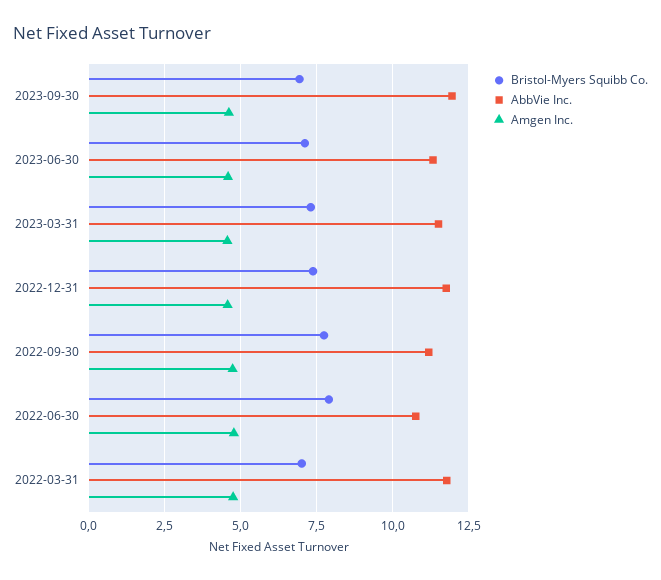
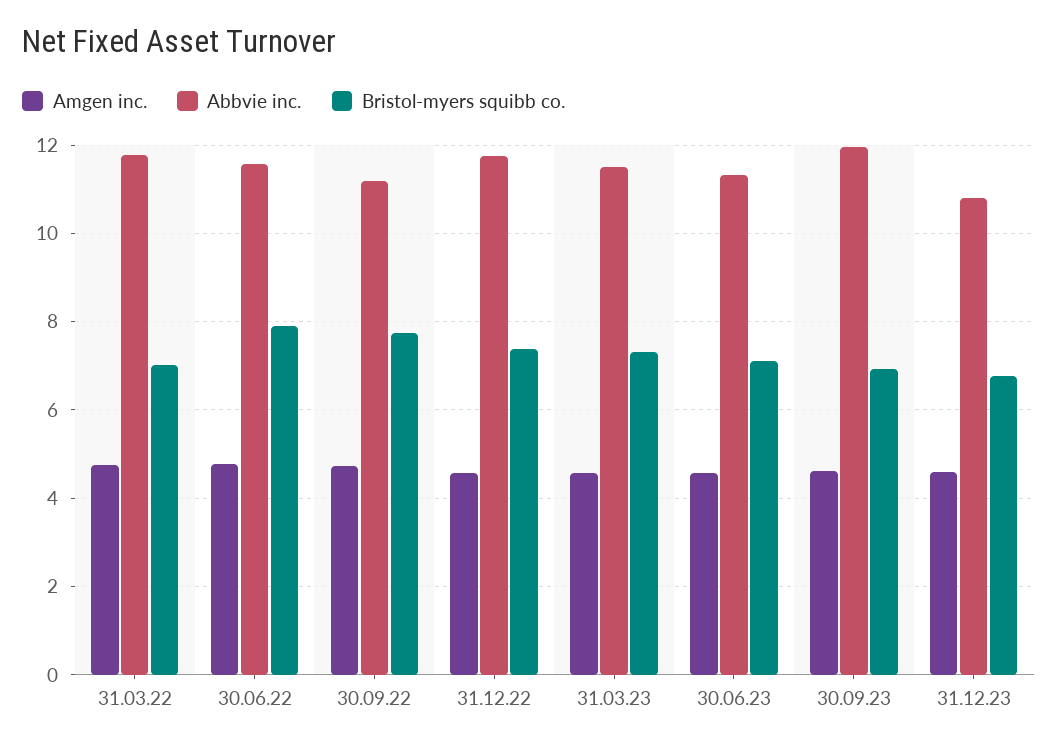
AbbVie Inc., 2022-06-30: 10.75 -> 11.6
Amgen Inc., 31.12.23: none -> 4.6
AbbVie Inc., 31.12.23: none -> 10.8
Bristol-Myers Squibb Co., 31.12.23: none -> 6.8

